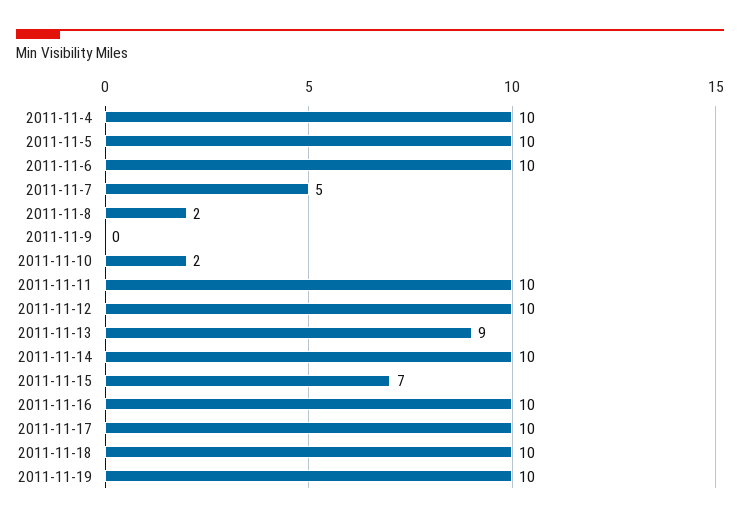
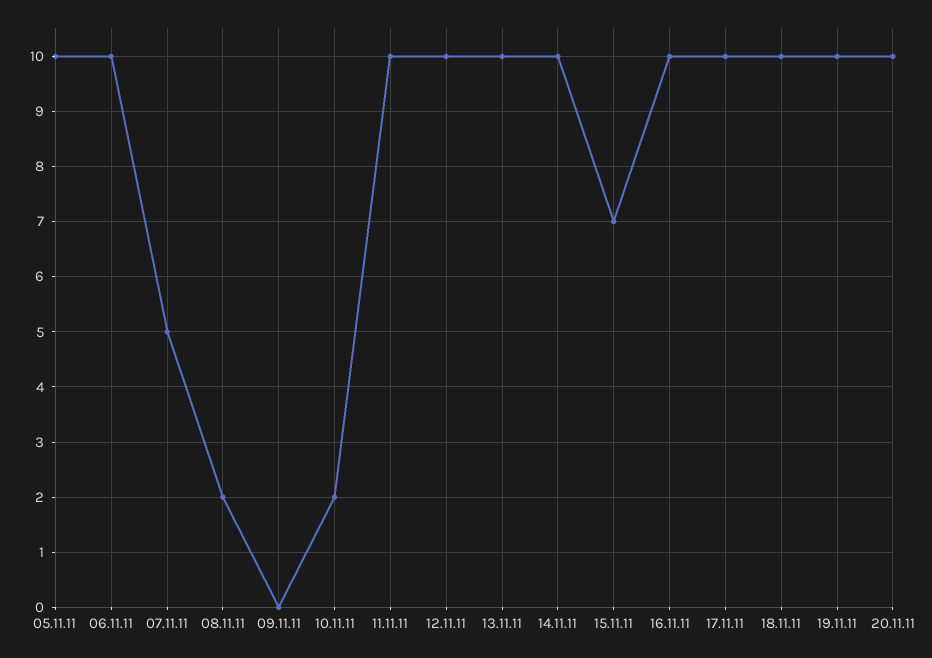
2011-11-4: 10 -> none
2011-11-13: 9 -> 10
20.11.11: none -> 10

